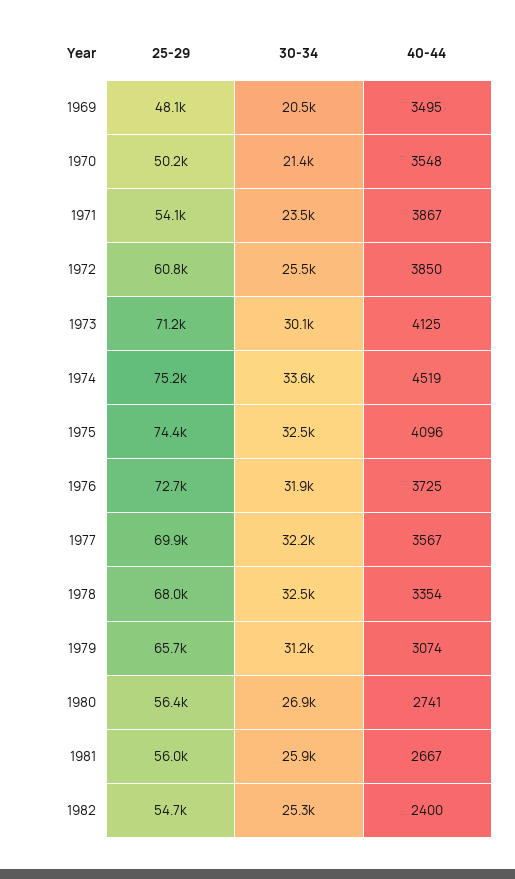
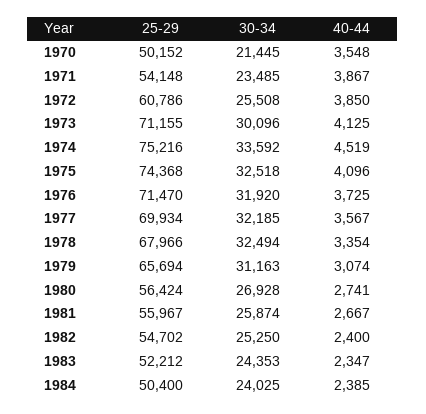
25-29, 1969: 48100 -> none
30-34, 1969: 20500 -> none
40-44, 1969: 3495 -> none
25-29, 1976: 72700 -> 71470
25-29, 1983: none -> 52212
30-34, 1983: none -> 24353
40-44, 1983: none -> 2347
25-29, 1984: none -> 50400
30-34, 1984: none -> 24025
40-44, 1984: none -> 2385

